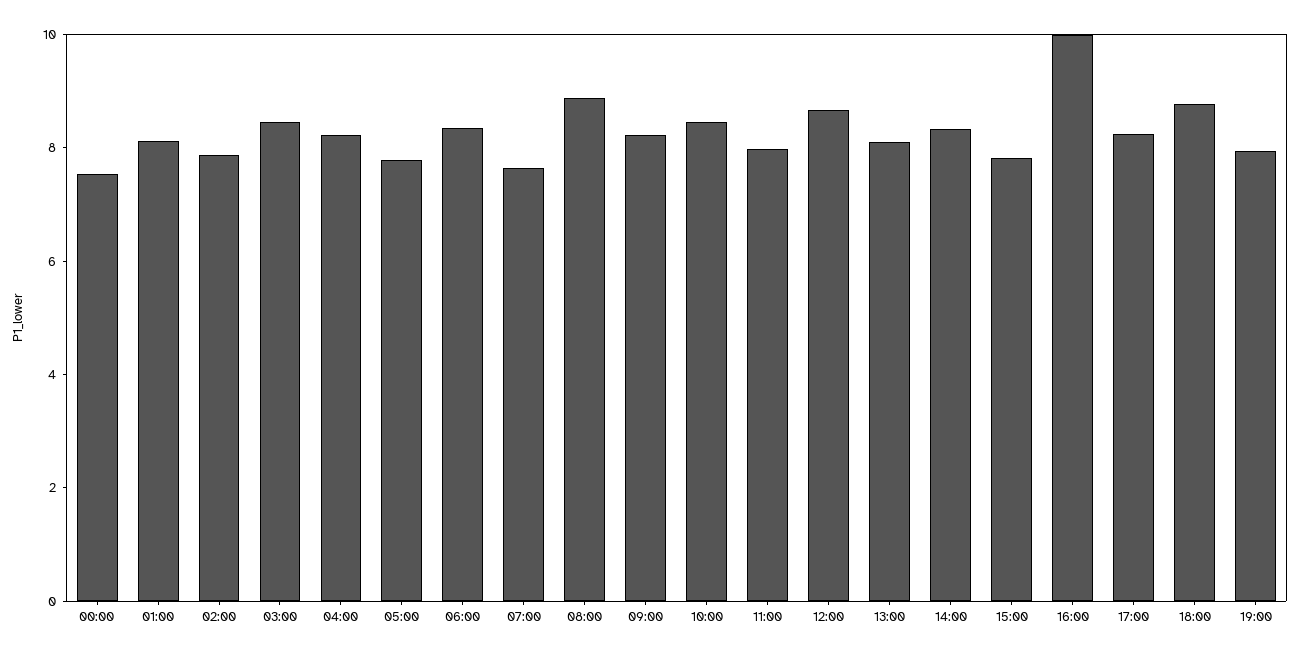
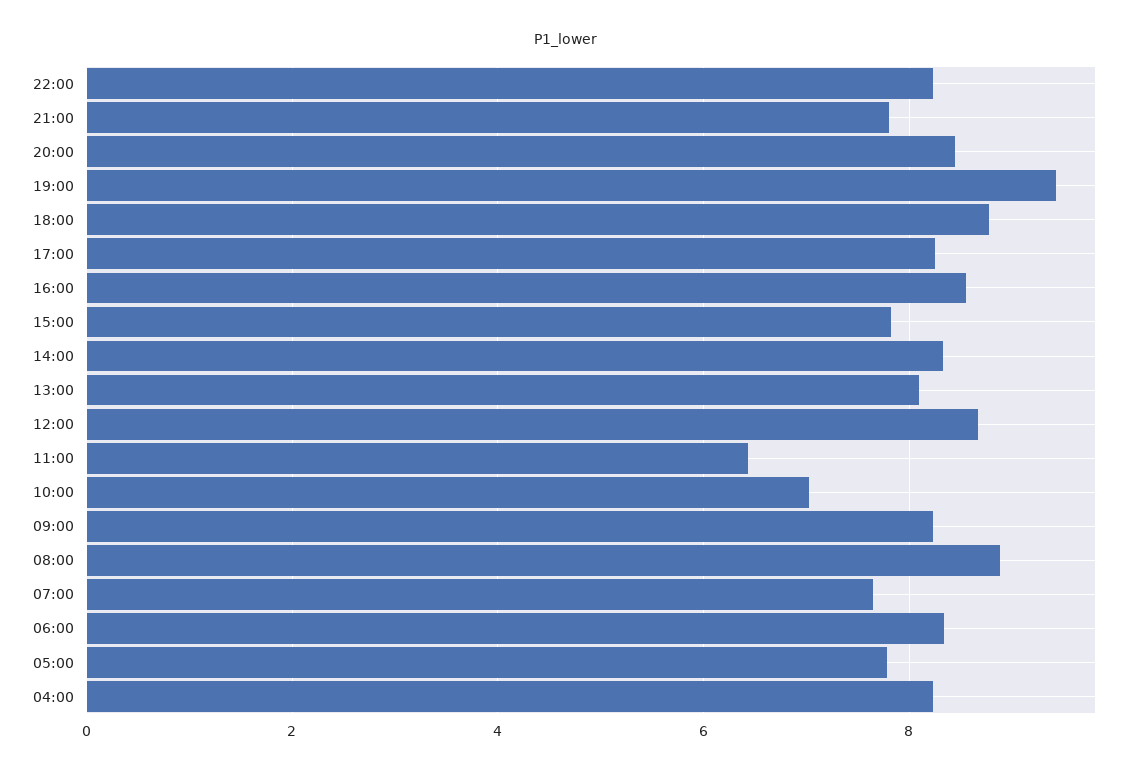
00:00: 7.5 -> none
01:00: 8 -> none
02:00: 8 -> none
03:00: 8.5 -> none
10:00: 8.5 -> 7
11:00: 8 -> 6.4
16:00: 10 -> 8.6
19:00: 8 -> 9.4
22:00: none -> 8.2
21:00: none -> 7.8
20:00: none -> 8.4

